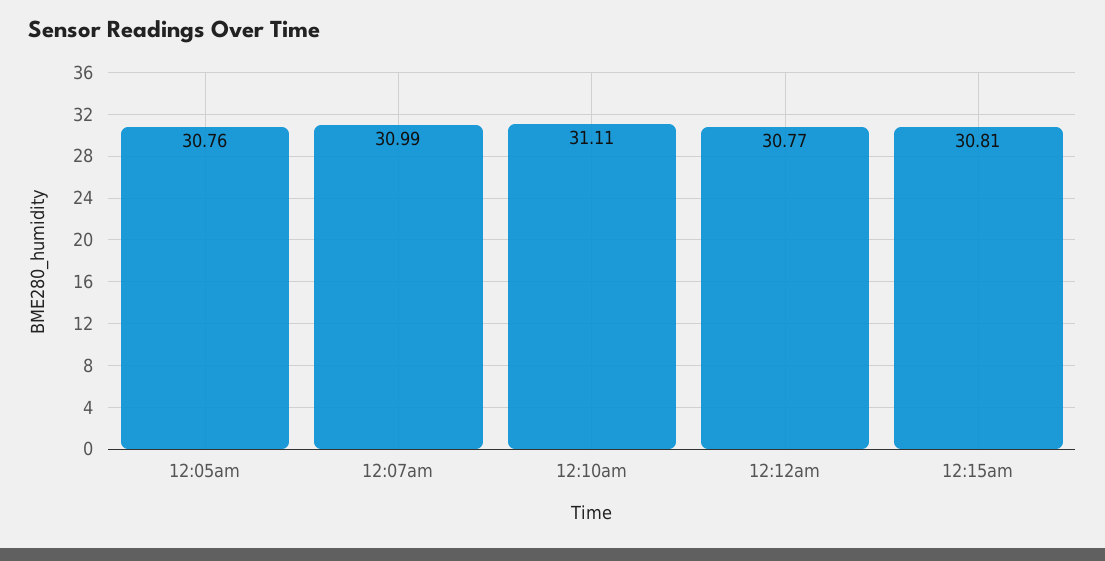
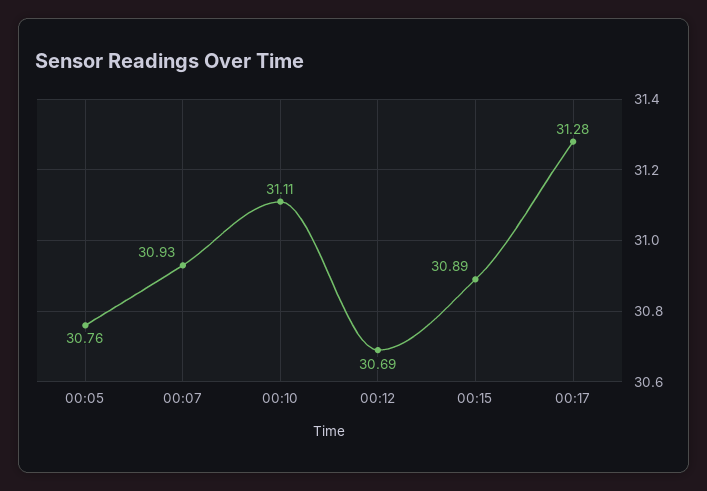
12:07am: 30.99 -> 30.93
12:12am: 30.77 -> 30.69
12:15am: 30.81 -> 30.89
00:17: none -> 31.28

